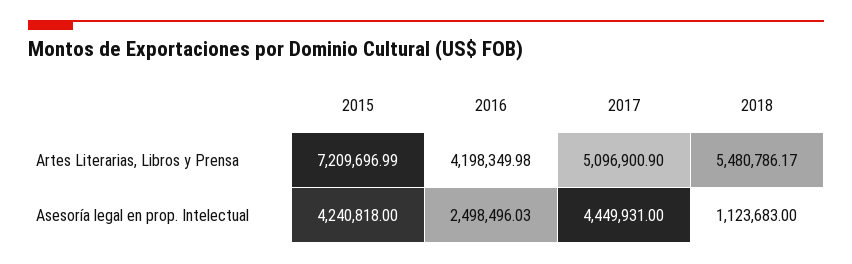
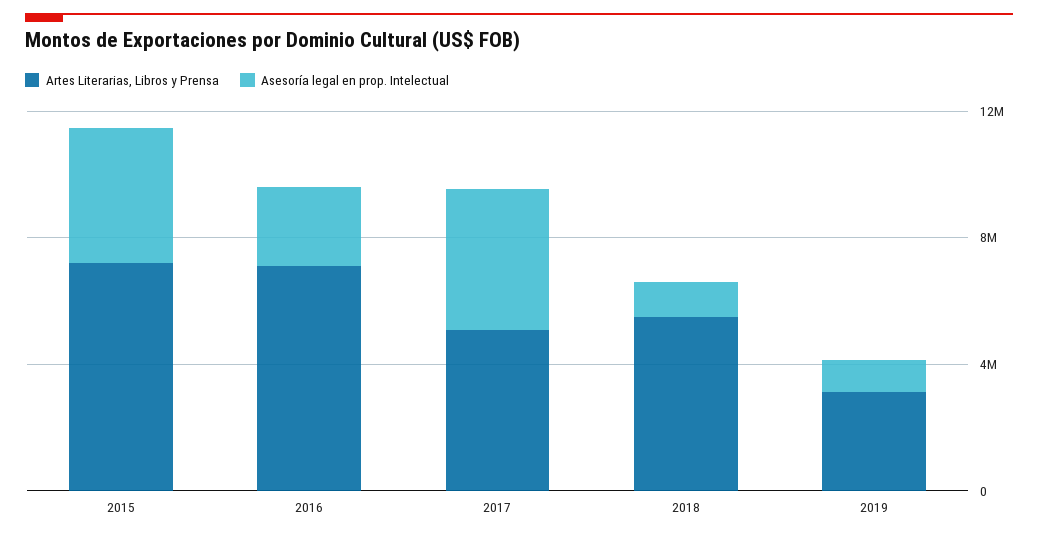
Artes Literarias, Libros y Prensa, 2016: 4198349.98 -> 7000000
Artes Literarias, Libros y Prensa, 2019: none -> 3000000
Asesoría legal en prop. Intelectual, 2019: none -> 1000000

